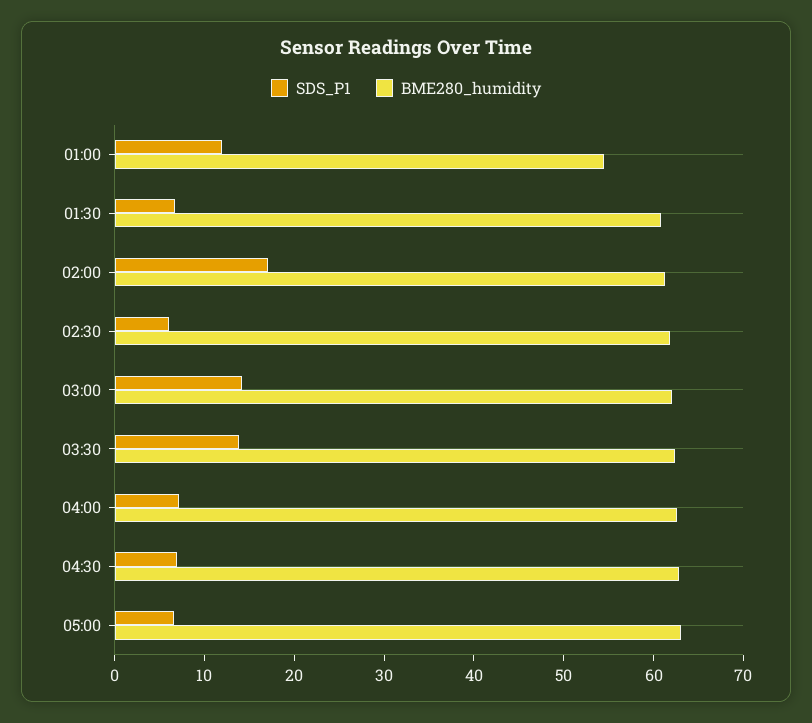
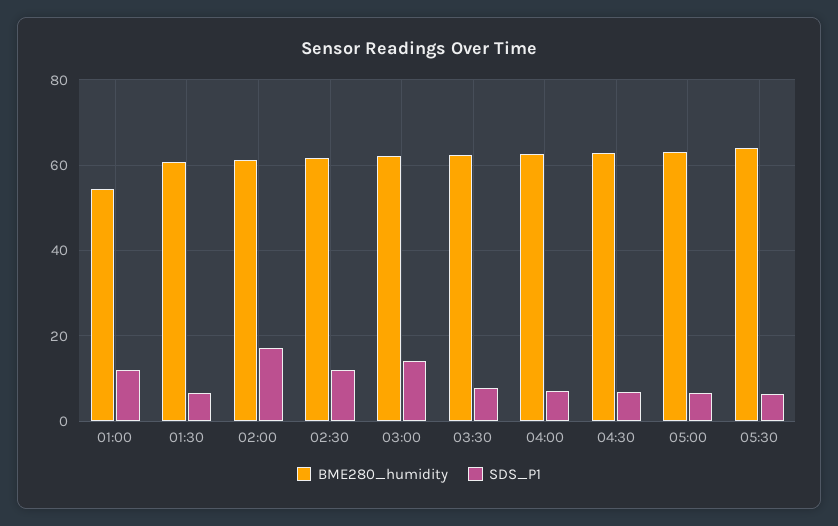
SDS_P1, 02:30: 6 -> 12
SDS_P1, 03:30: 14 -> 8
BME280_humidity, 05:30: none -> 64
SDS_P1, 05:30: none -> 6

